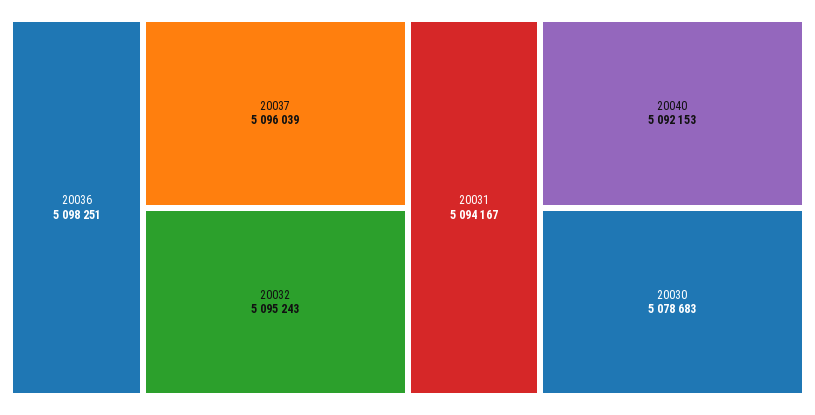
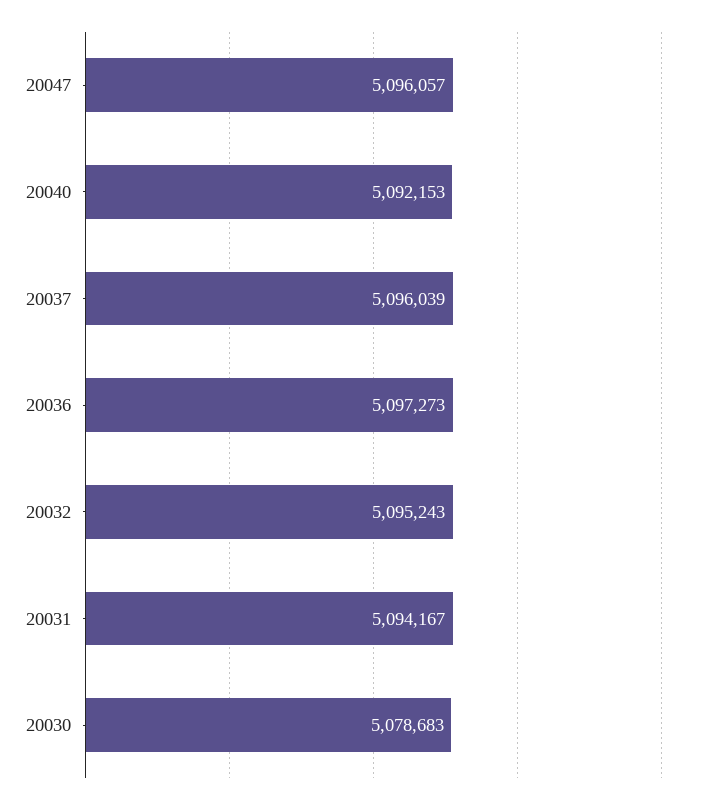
20036: 5098251 -> 5097273
20047: none -> 5096057

